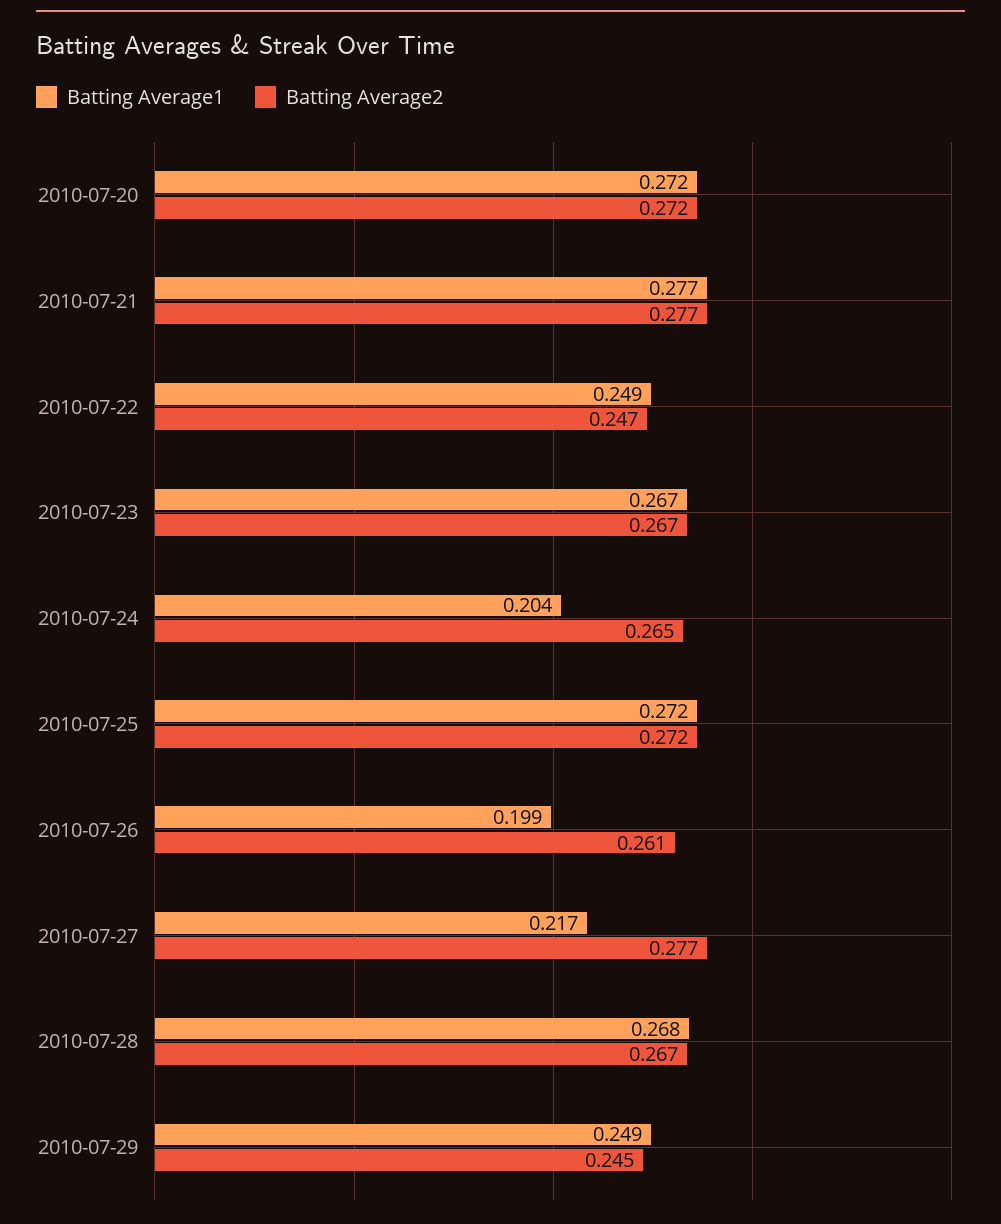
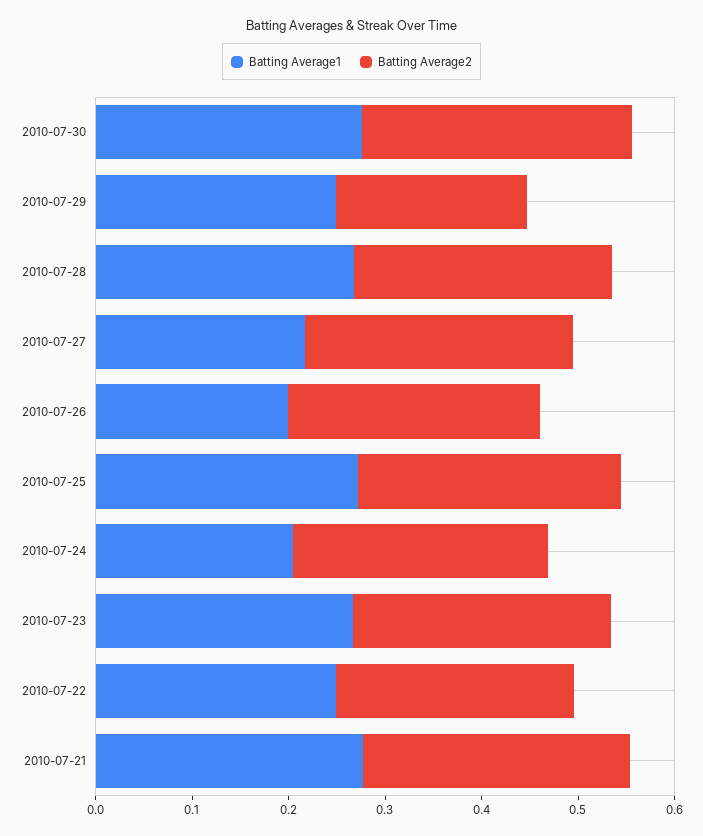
Batting Average1, 2010-07-20: 0.272 -> none
Batting Average2, 2010-07-20: 0.272 -> none
Batting Average2, 2010-07-29: 0.245 -> 0.2
Batting Average1, 2010-07-30: none -> 0.28
Batting Average2, 2010-07-30: none -> 0.28

